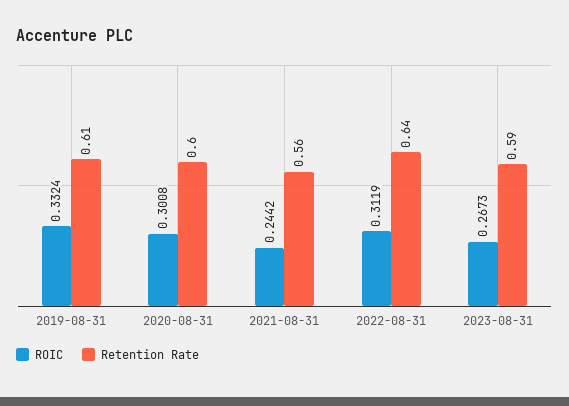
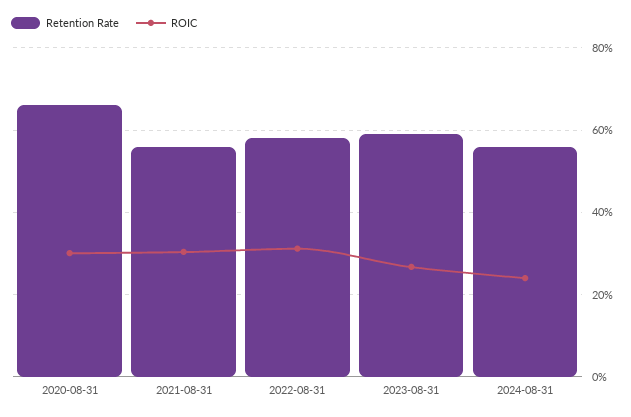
ROIC, 2019-08-31: 0.3324 -> none
Retention Rate, 2019-08-31: 0.61 -> none
Retention Rate, 2020-08-31: 0.6 -> 0.66
ROIC, 2021-08-31: 0.2442 -> 0.3
Retention Rate, 2022-08-31: 0.64 -> 0.58
Retention Rate, 2024-08-31: none -> 0.56
ROIC, 2024-08-31: none -> 0.24

